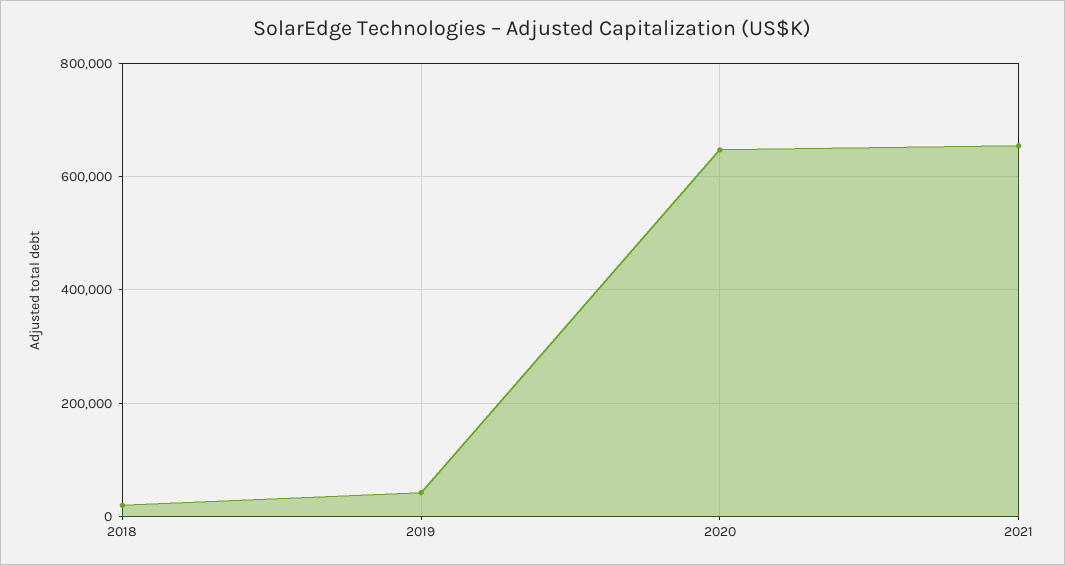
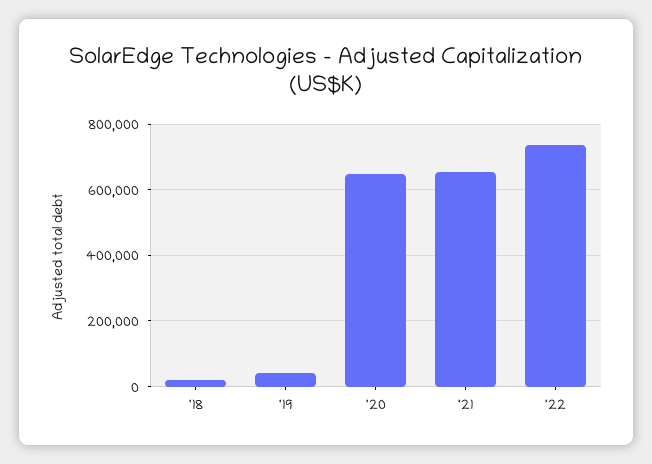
'22: none -> 740000

